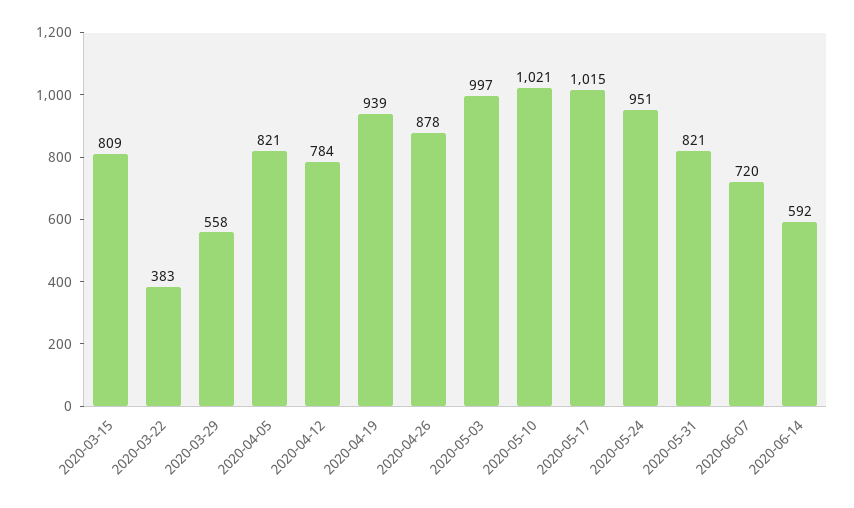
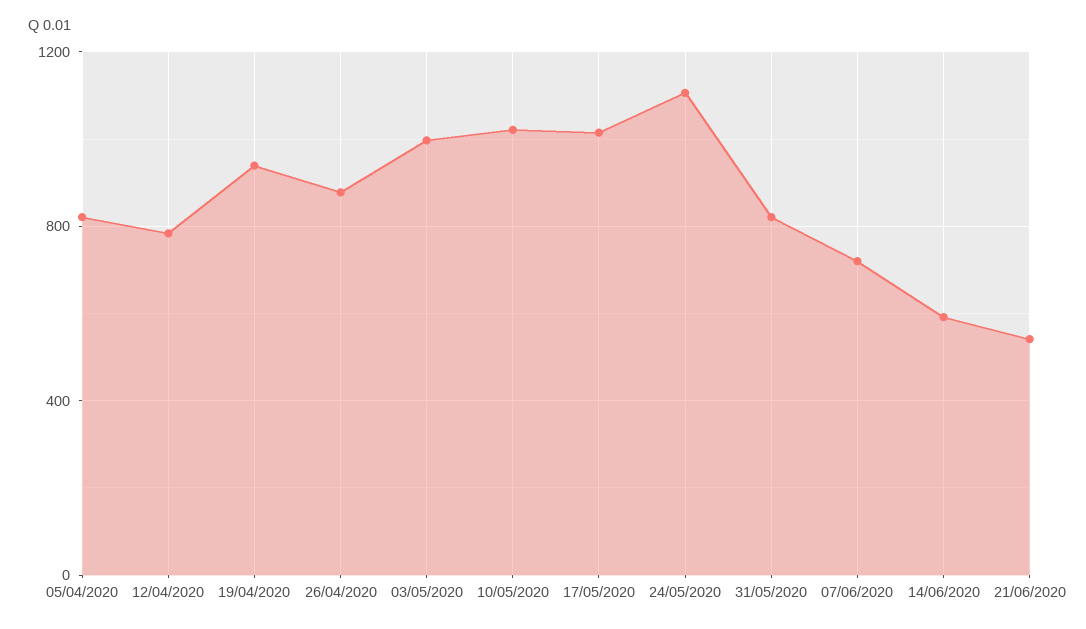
2020-03-15: 809 -> none
2020-03-22: 383 -> none
2020-03-29: 558 -> none
2020-05-24: 951 -> 1100
21/06/2020: none -> 550

